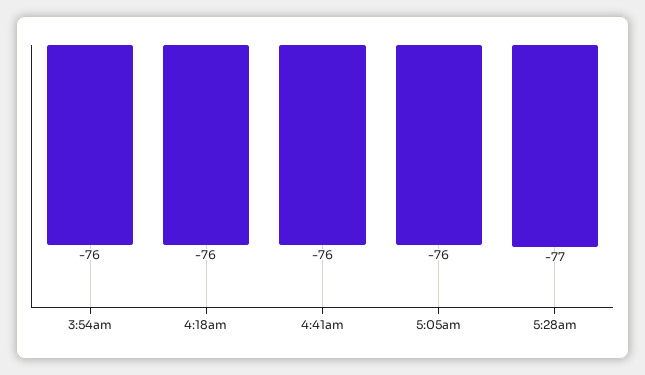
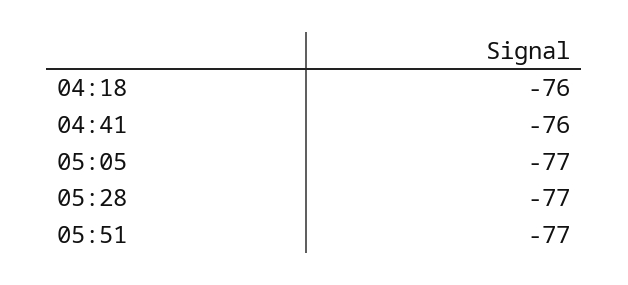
3:54am: -76 -> none
5:05am: -76 -> -77
05:51: none -> -77

